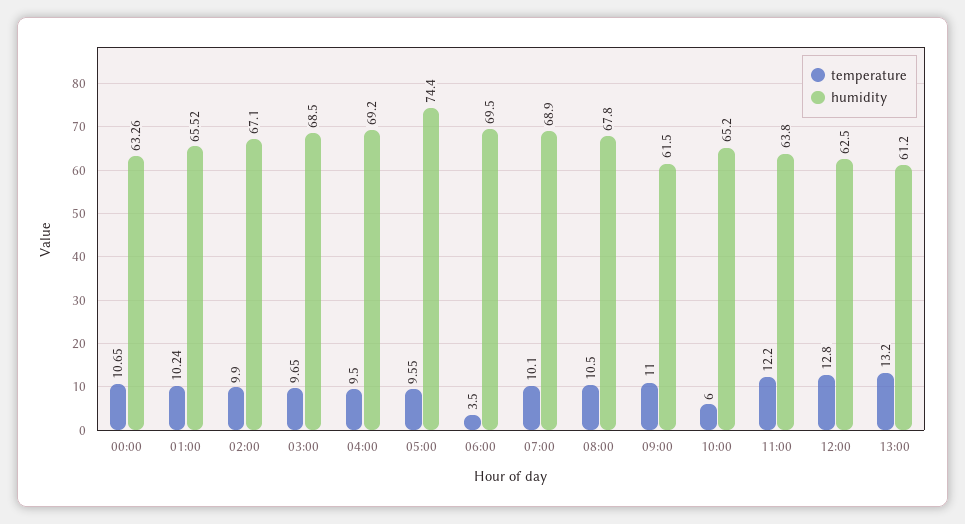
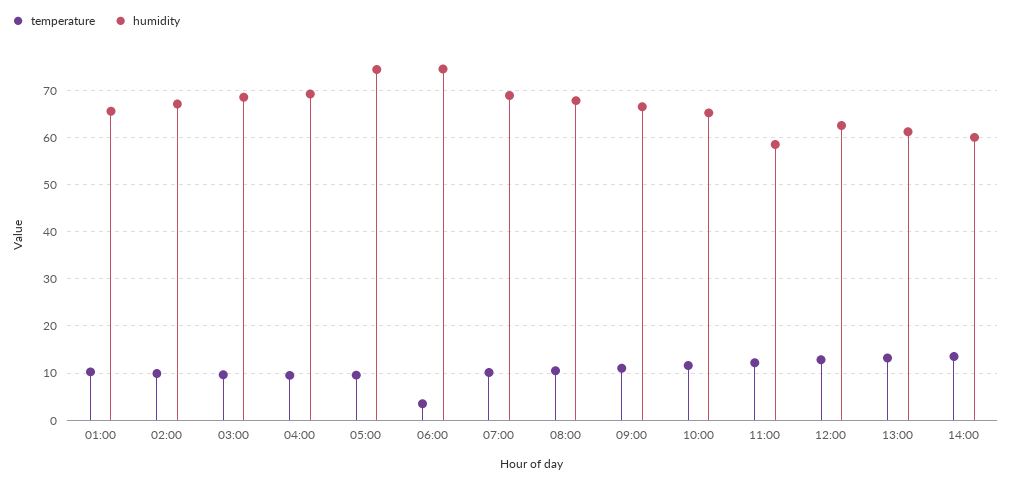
temperature, 00:00: 10.65 -> none
humidity, 00:00: 63.26 -> none
humidity, 06:00: 69.5 -> 74
humidity, 09:00: 61.5 -> 66
temperature, 10:00: 6 -> 12
humidity, 11:00: 63.8 -> 58
temperature, 14:00: none -> 14
humidity, 14:00: none -> 60

